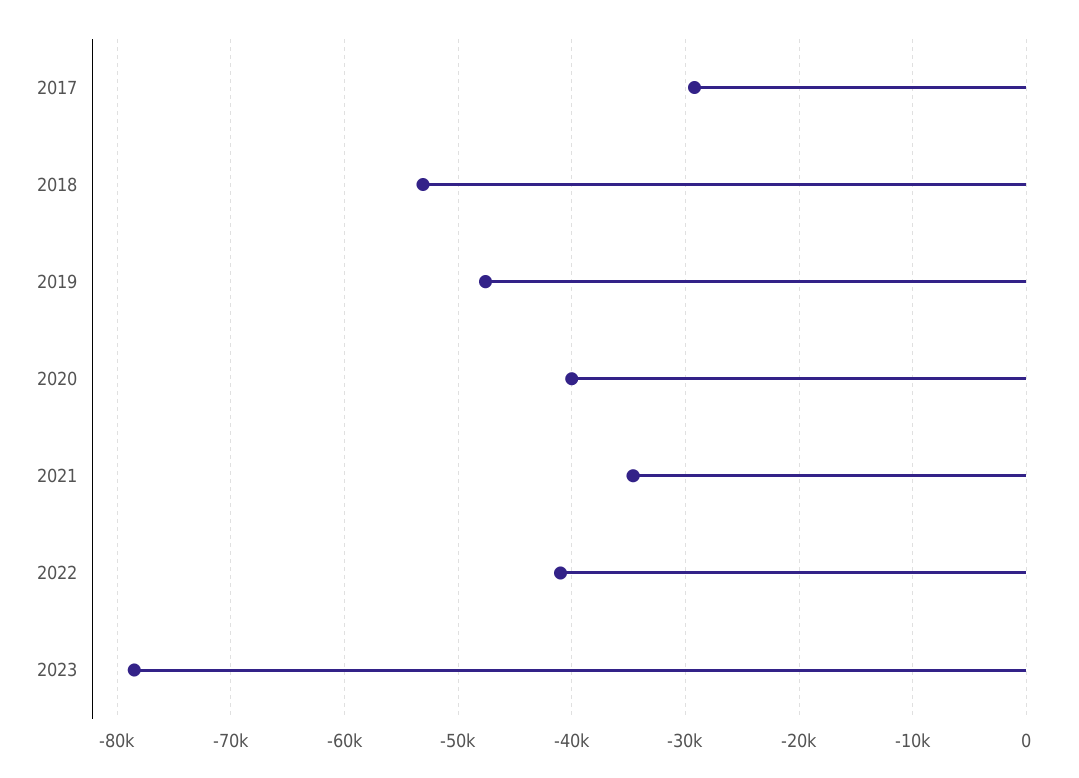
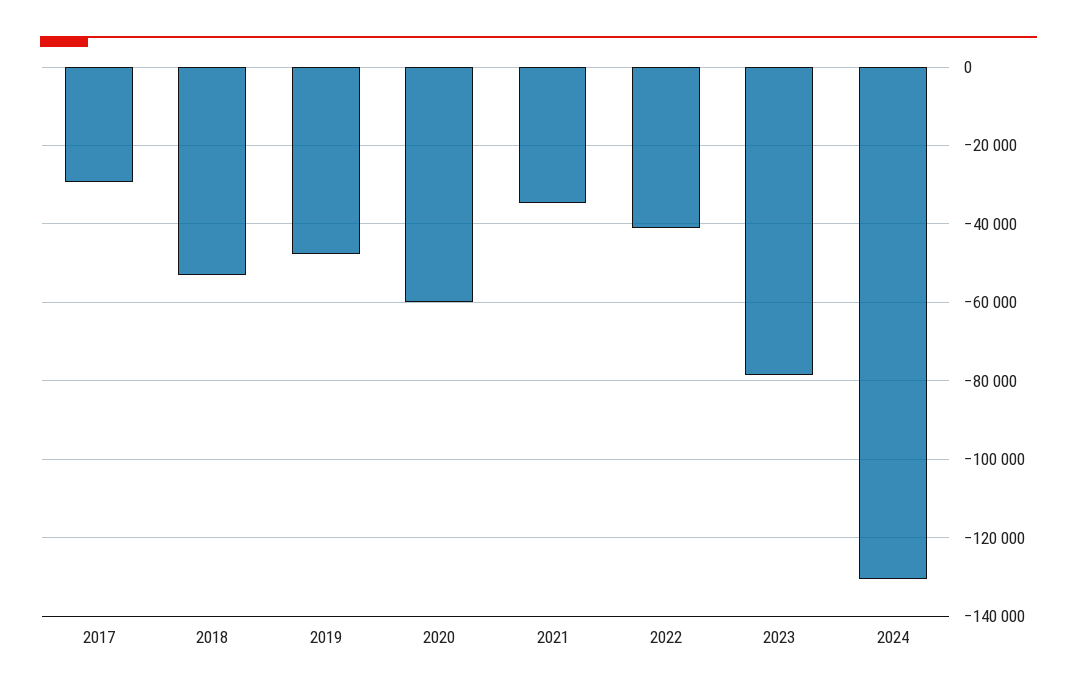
2020: -40000 -> -60000
2024: none -> -130000

